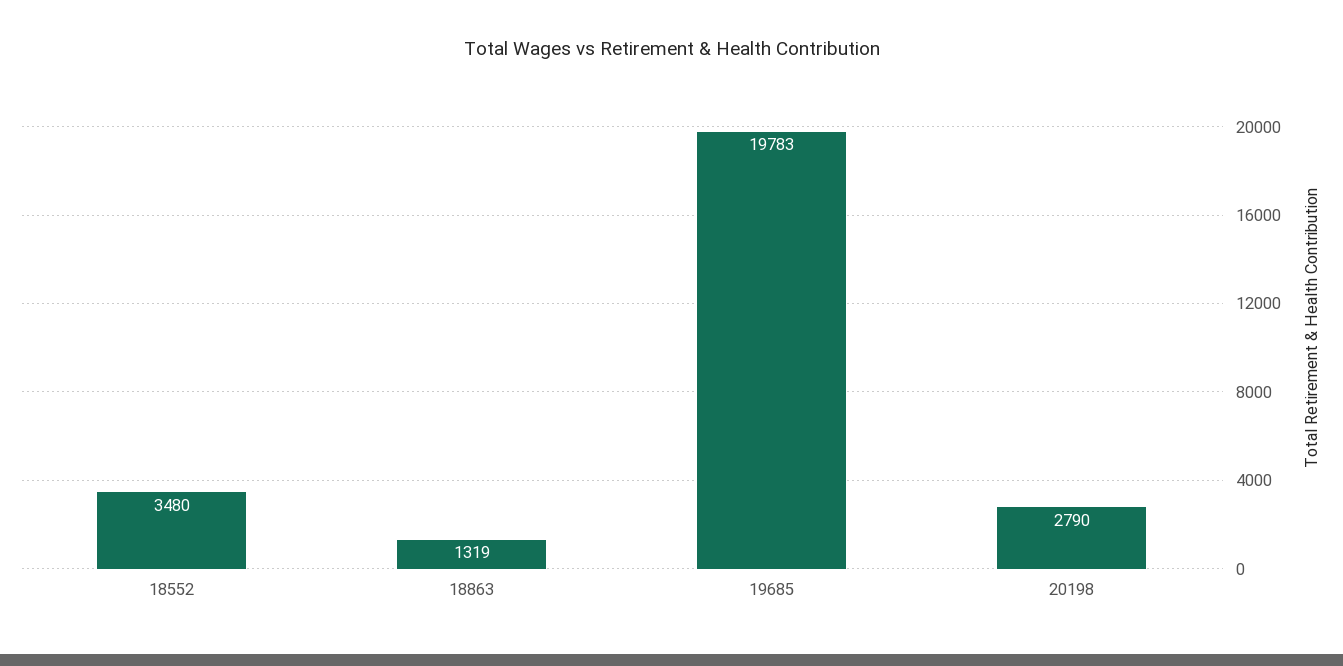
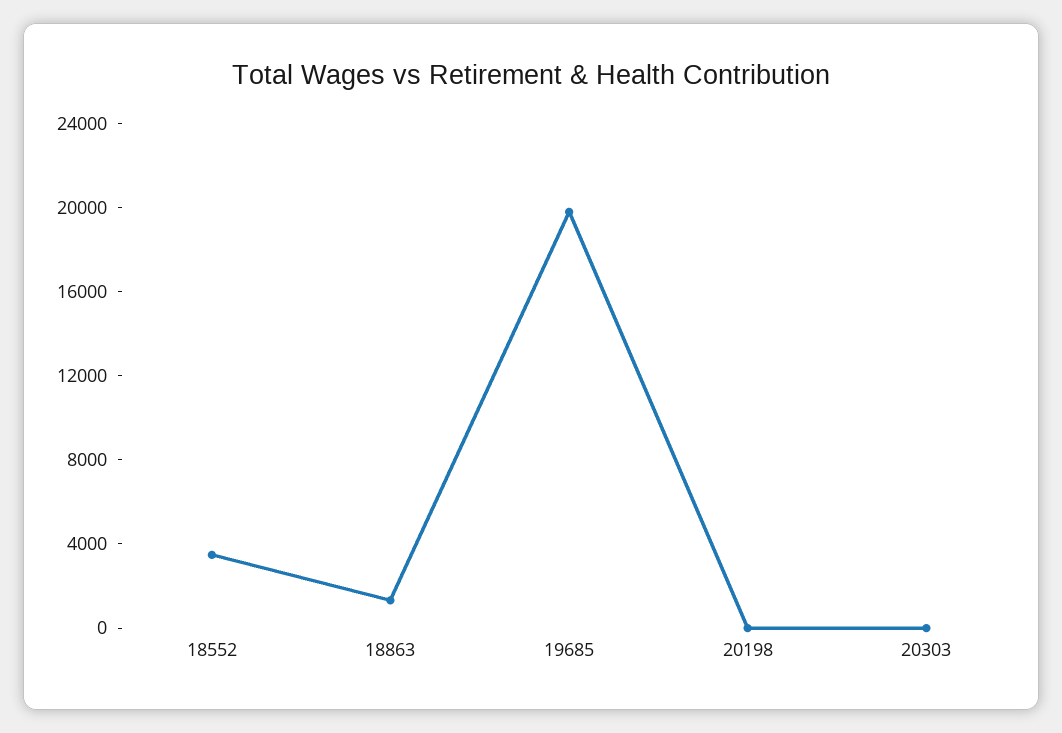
20198: 2790 -> 0
20303: none -> 0

